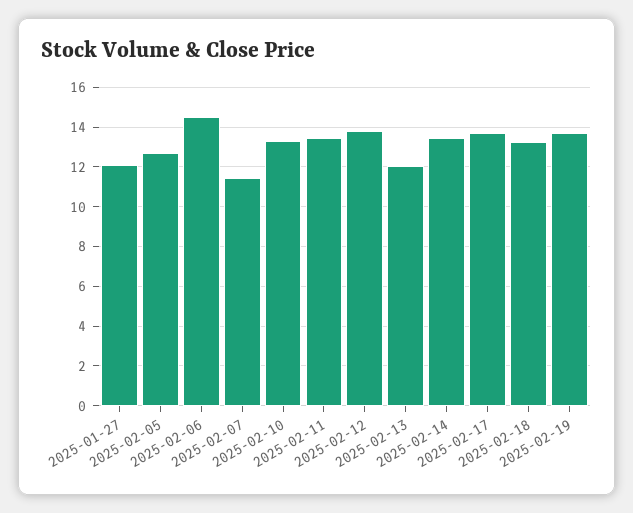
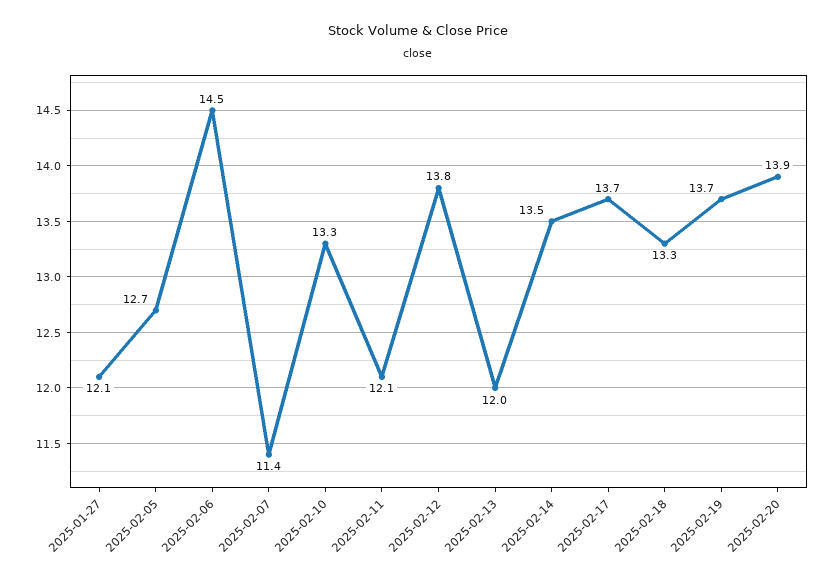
2025-02-11: 13.5 -> 12.1
2025-02-20: none -> 13.9

